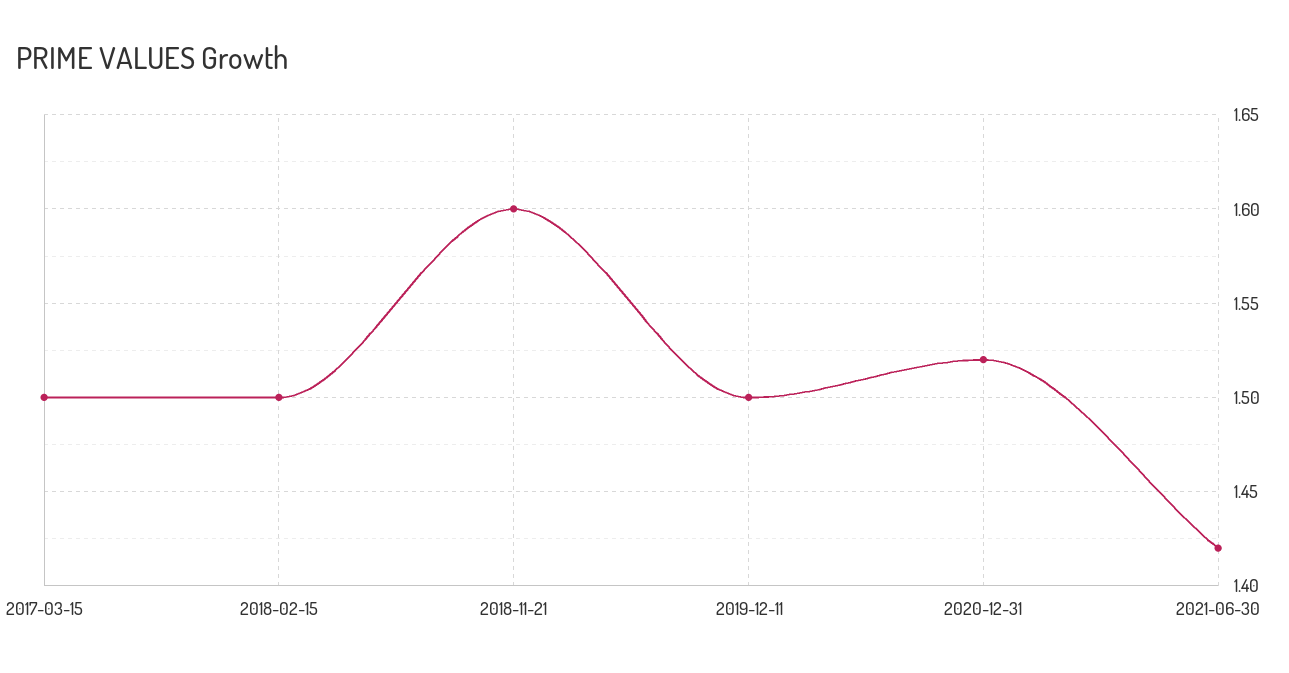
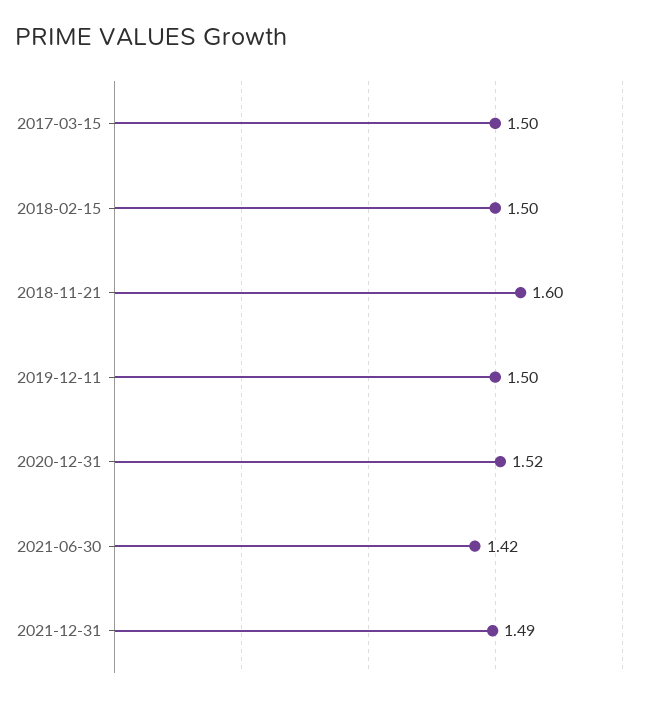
2021-12-31: none -> 1.49

